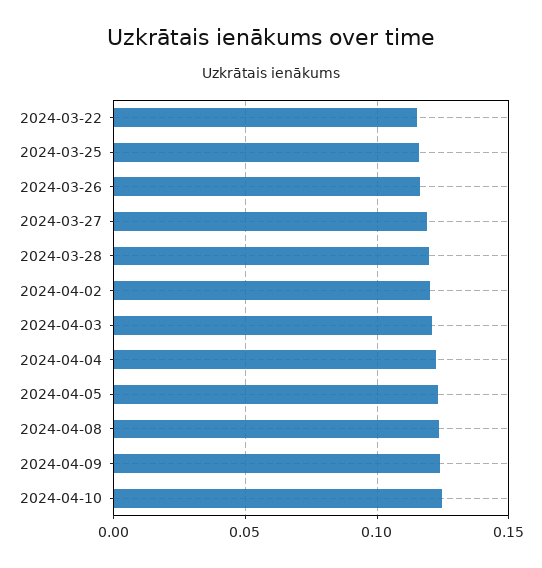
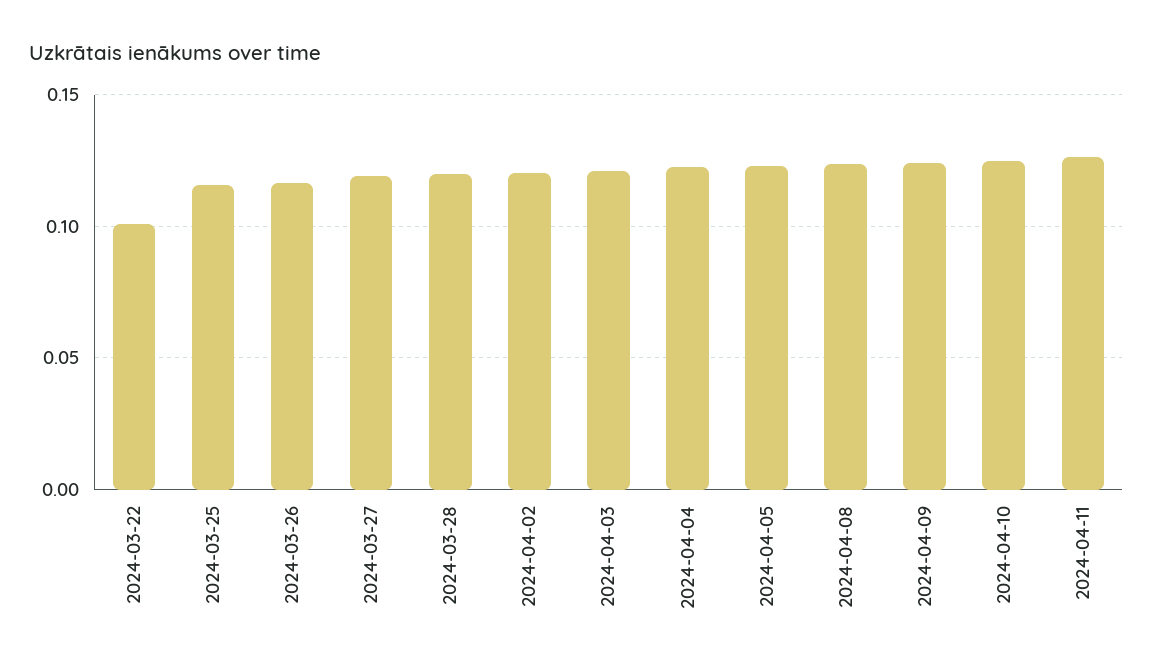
2024-03-22: 0.115 -> 0.1
2024-04-11: none -> 0.125

